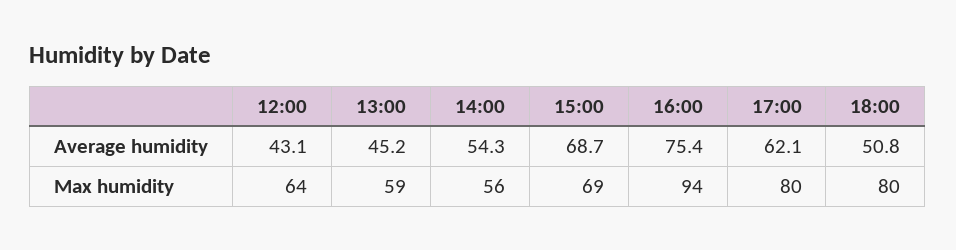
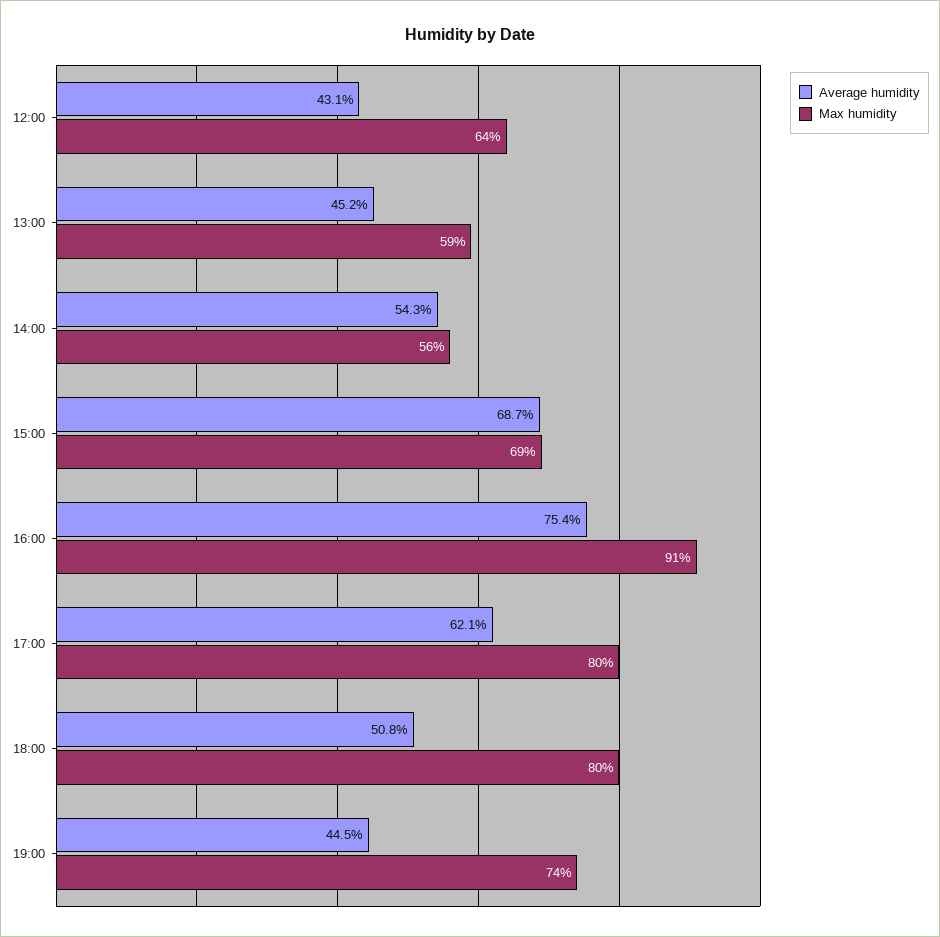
Max humidity, 16:00: 94 -> 91
Average humidity, 19:00: none -> 44.5
Max humidity, 19:00: none -> 74

